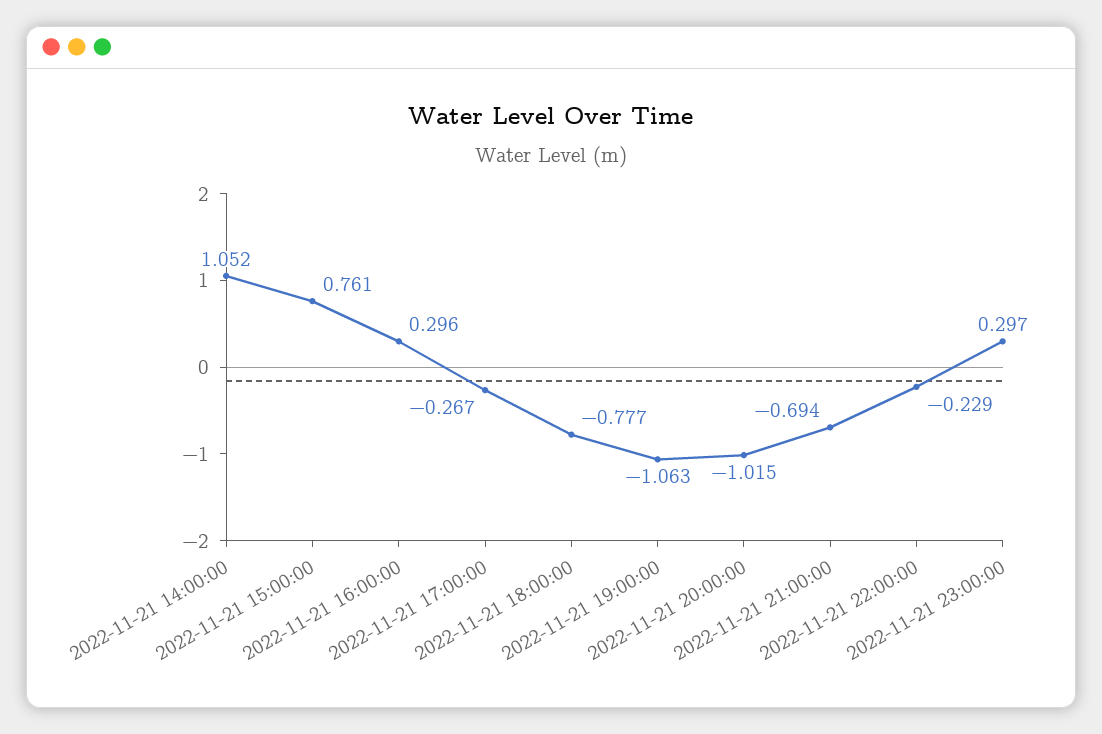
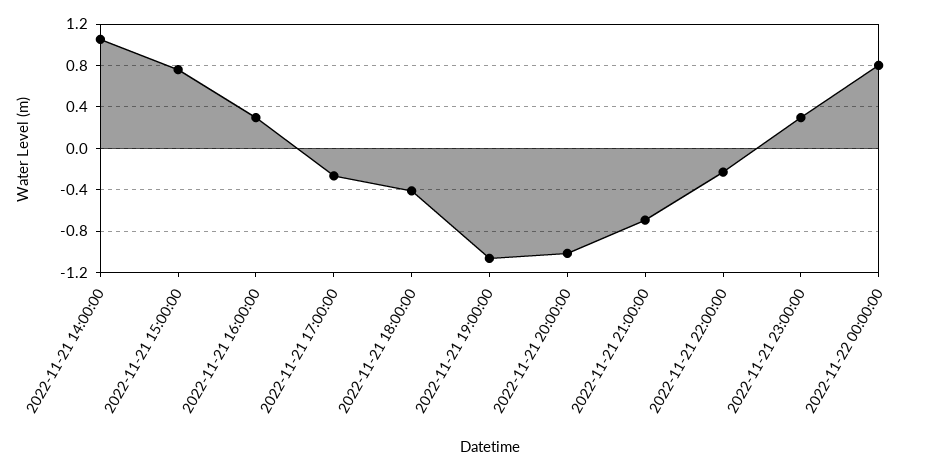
2022-11-21 18:00:00: -0.777 -> -0.4
2022-11-22 00:00:00: none -> 0.8

